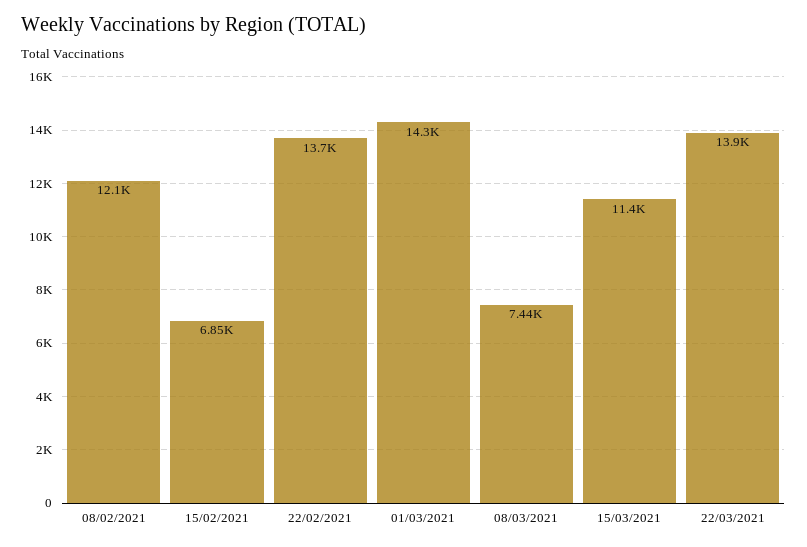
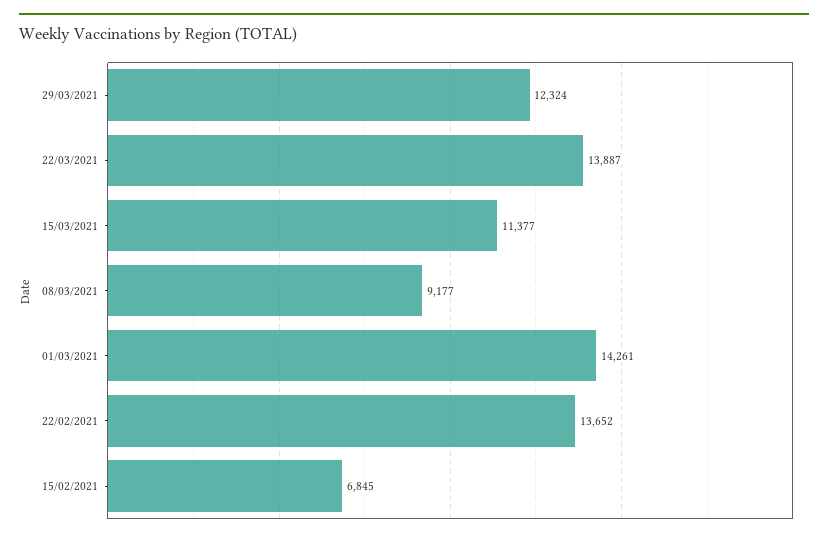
08/02/2021: 12100 -> none
08/03/2021: 7440 -> 9177
29/03/2021: none -> 12324

